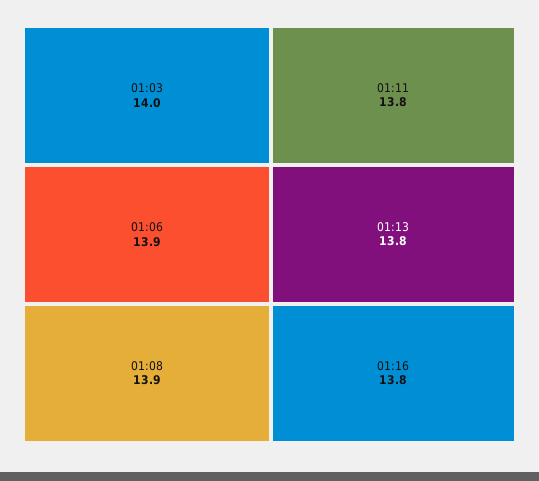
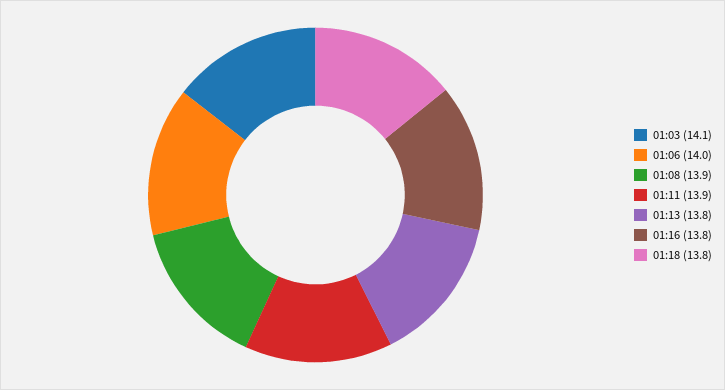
01:03: 14 -> 14.1
01:06: 13.9 -> 14
01:11: 13.8 -> 13.9
01:18: none -> 13.8

